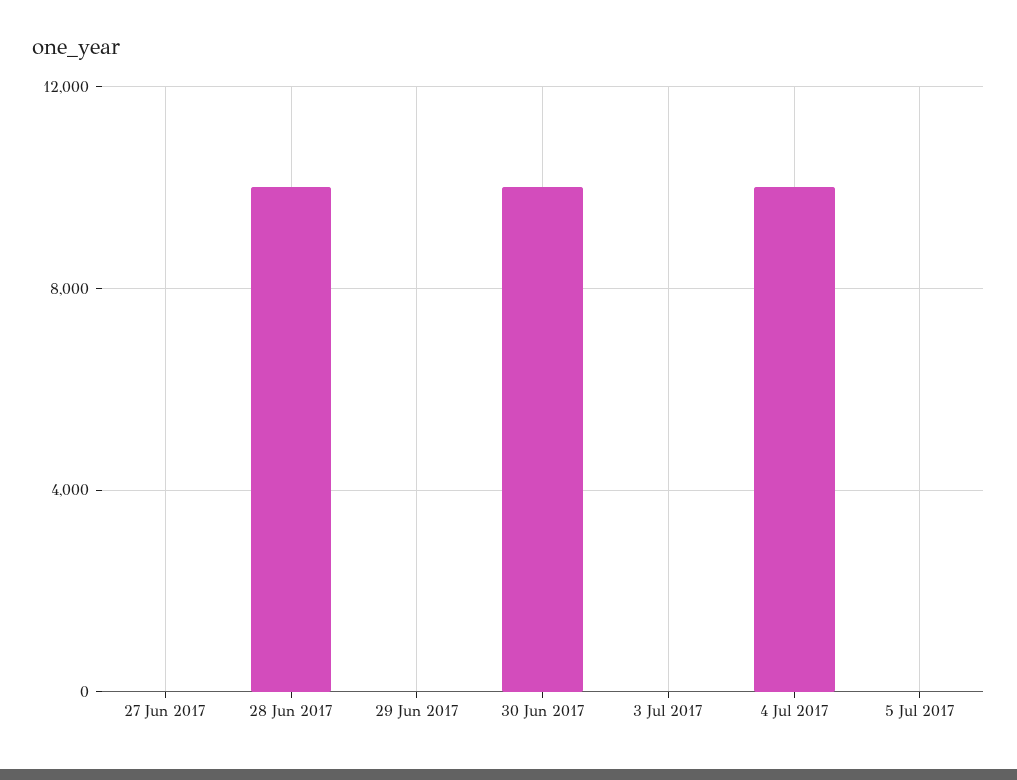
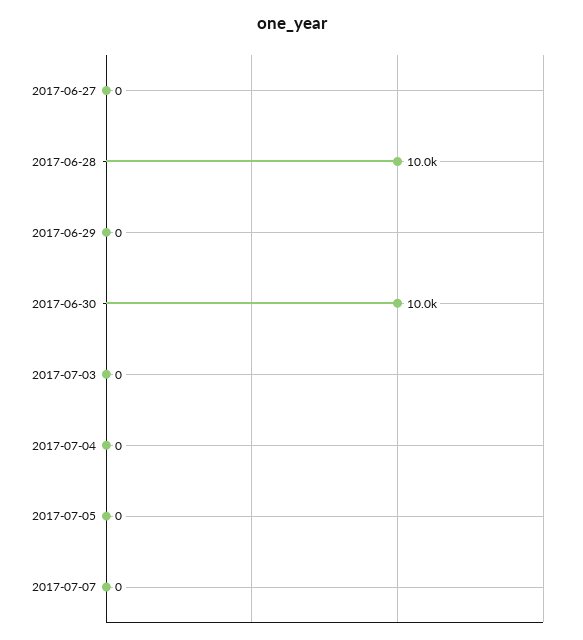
4 Jul 2017: 10000 -> 0
2017-07-07: none -> 0

